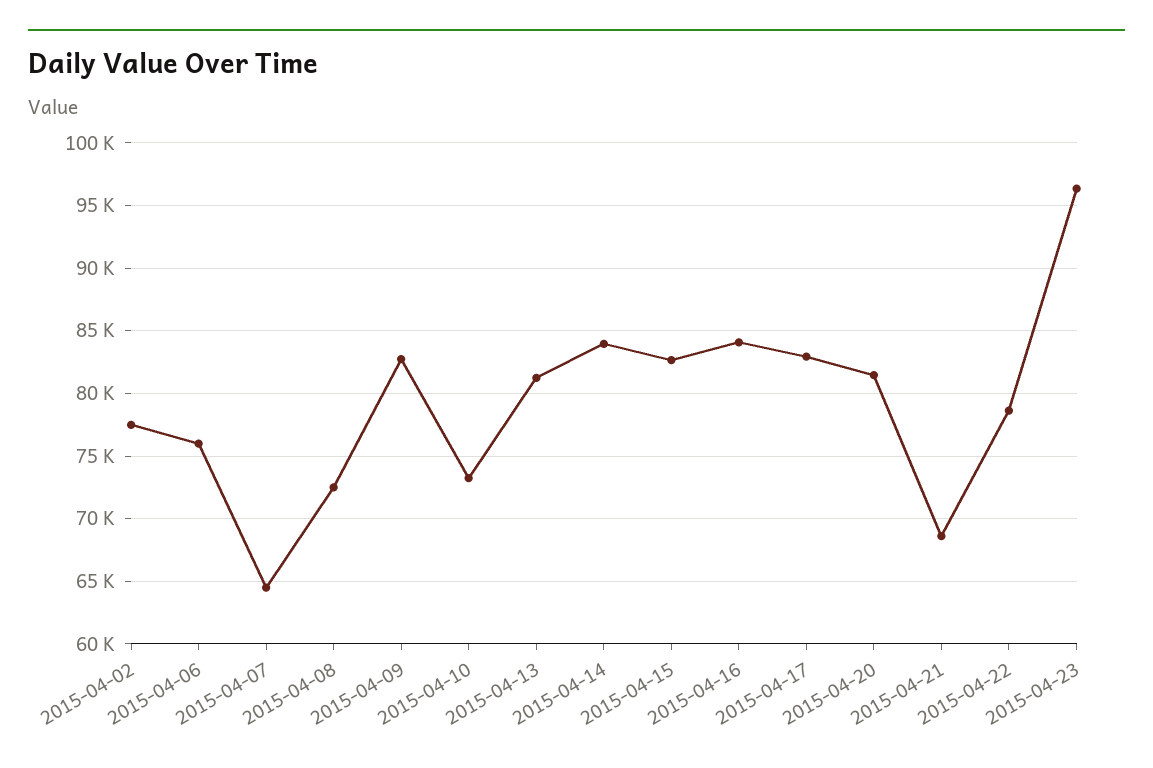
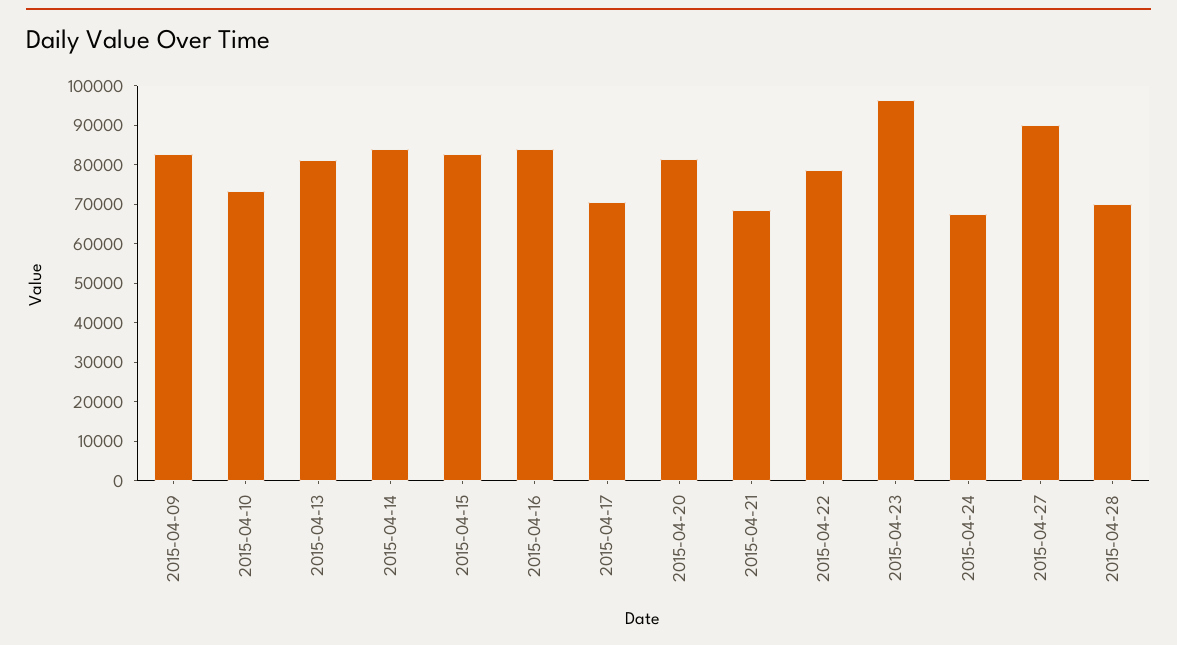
2015-04-02: 77500 -> none
2015-04-06: 76000 -> none
2015-04-07: 64500 -> none
2015-04-08: 72500 -> none
2015-04-17: 83000 -> 70000
2015-04-24: none -> 67500
2015-04-27: none -> 90000
2015-04-28: none -> 70000

